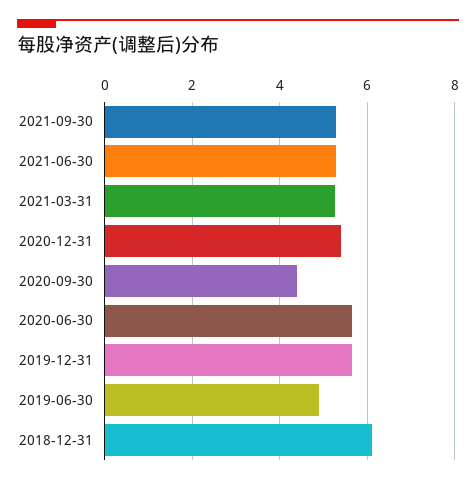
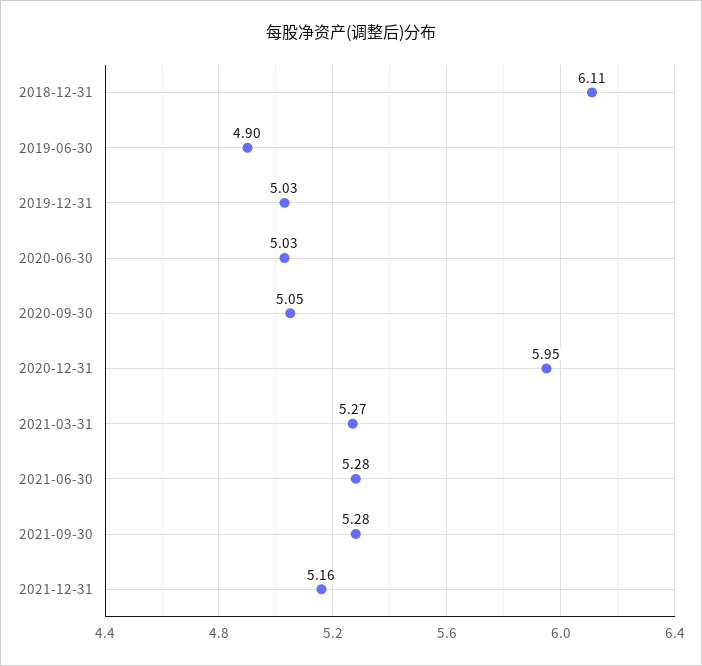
2020-12-31: 5.4 -> 5.95
2020-09-30: 4.4 -> 5.05
2020-06-30: 5.6 -> 5.03
2019-12-31: 5.6 -> 5.03
2021-12-31: none -> 5.16

